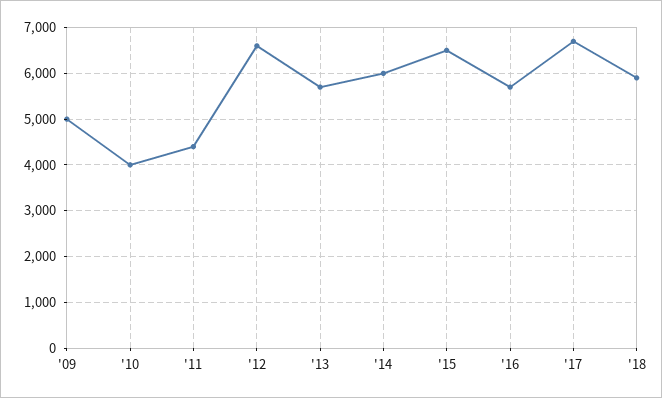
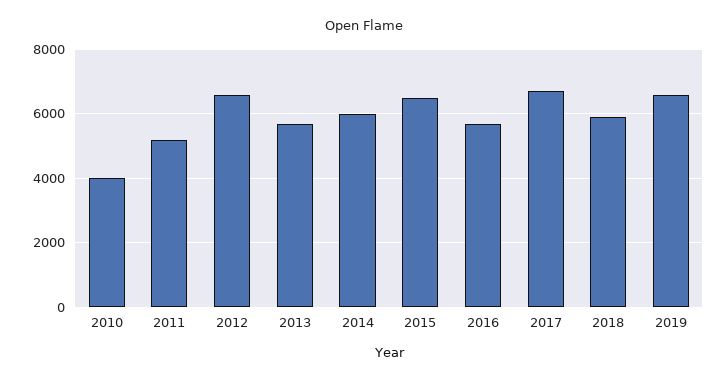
'09: 5000 -> none
'11: 4400 -> 5200
2019: none -> 6600

